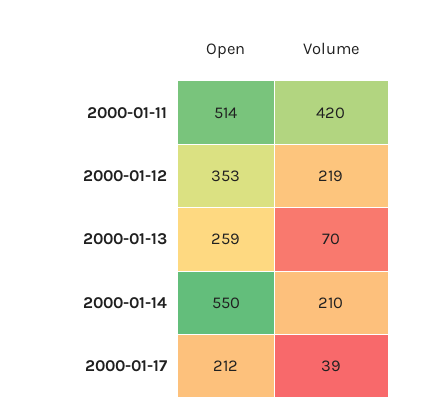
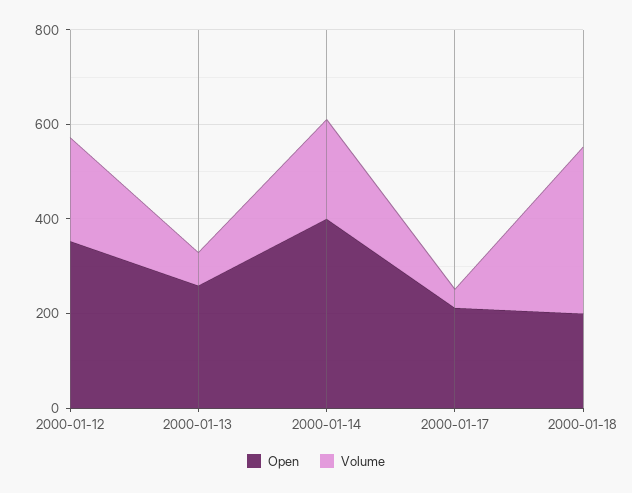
Open, 2000-01-11: 514 -> none
Volume, 2000-01-11: 420 -> none
Open, 2000-01-14: 550 -> 400
Open, 2000-01-18: none -> 200
Volume, 2000-01-18: none -> 350

